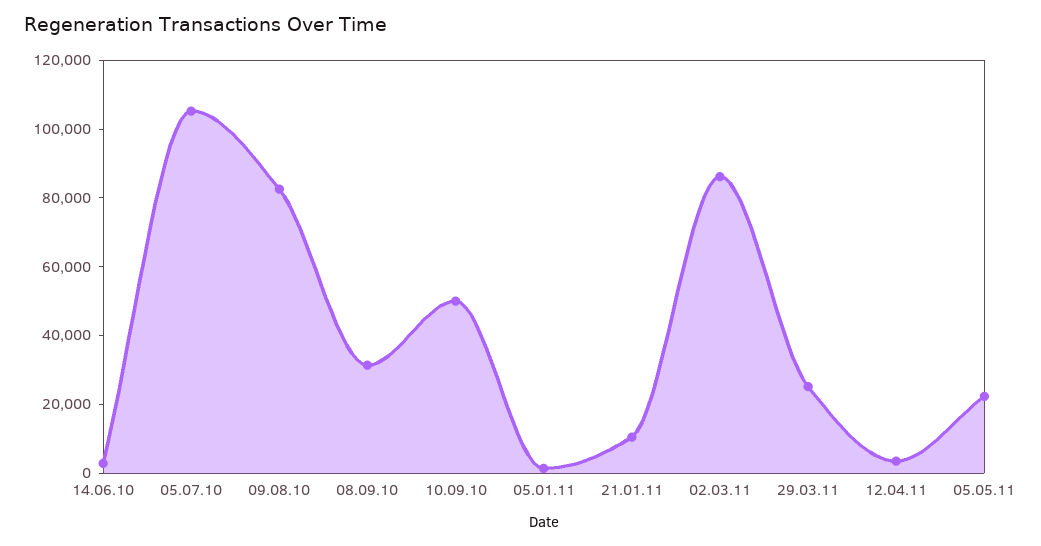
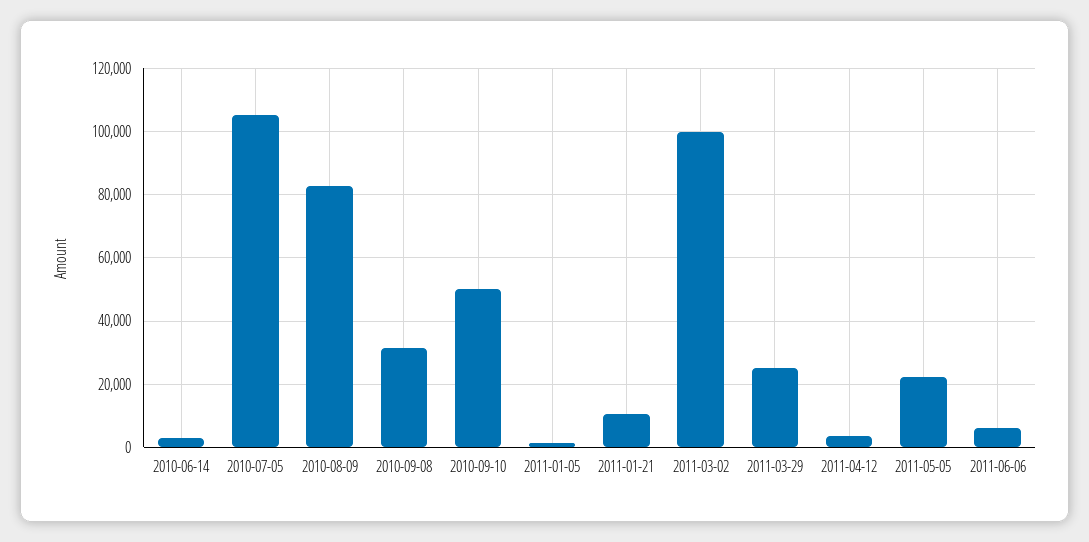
02.03.11: 85000 -> 100000
2011-06-06: none -> 6000

